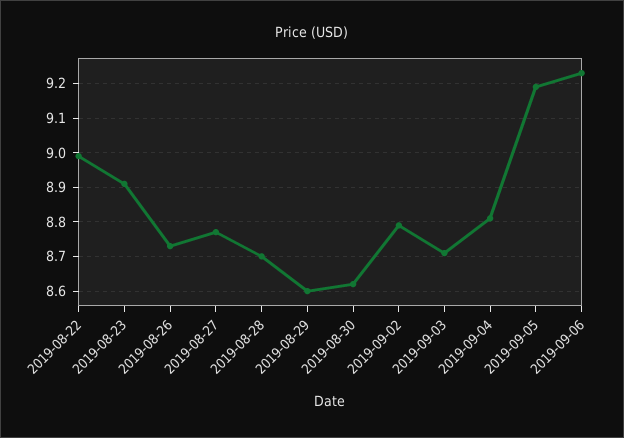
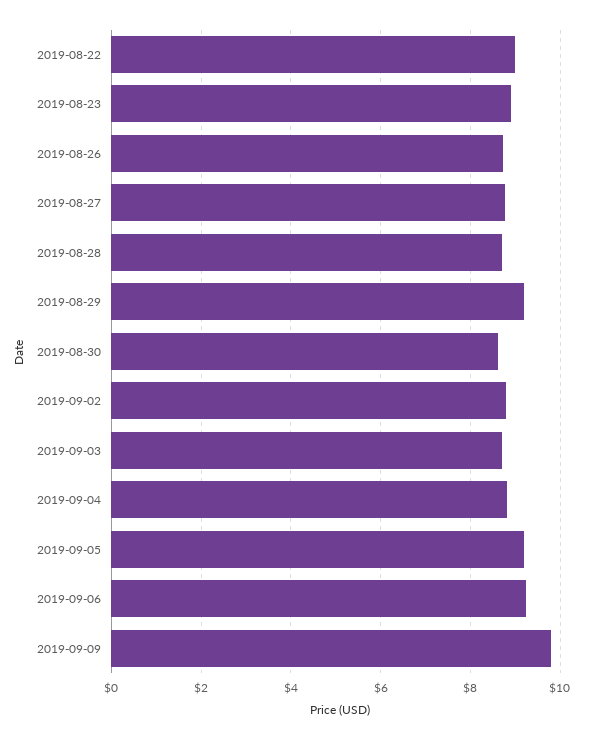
2019-08-29: 8.6 -> 9.2
2019-09-09: none -> 9.8

